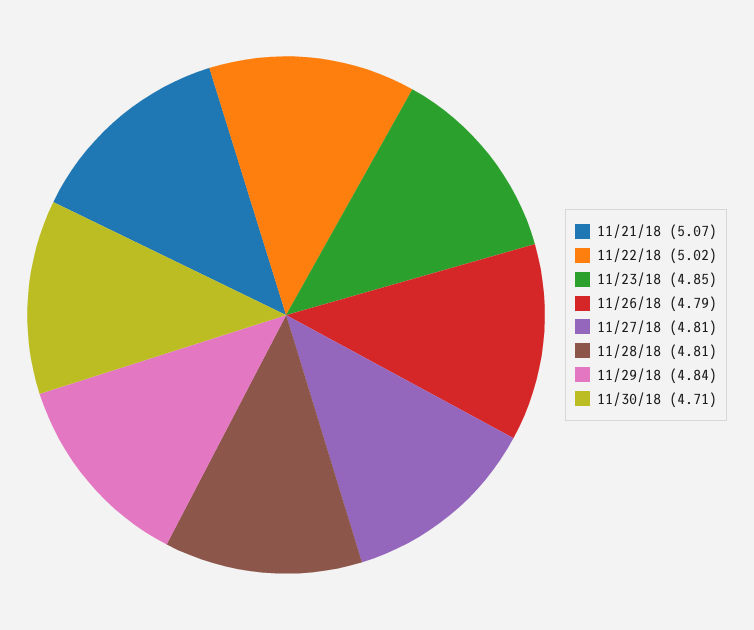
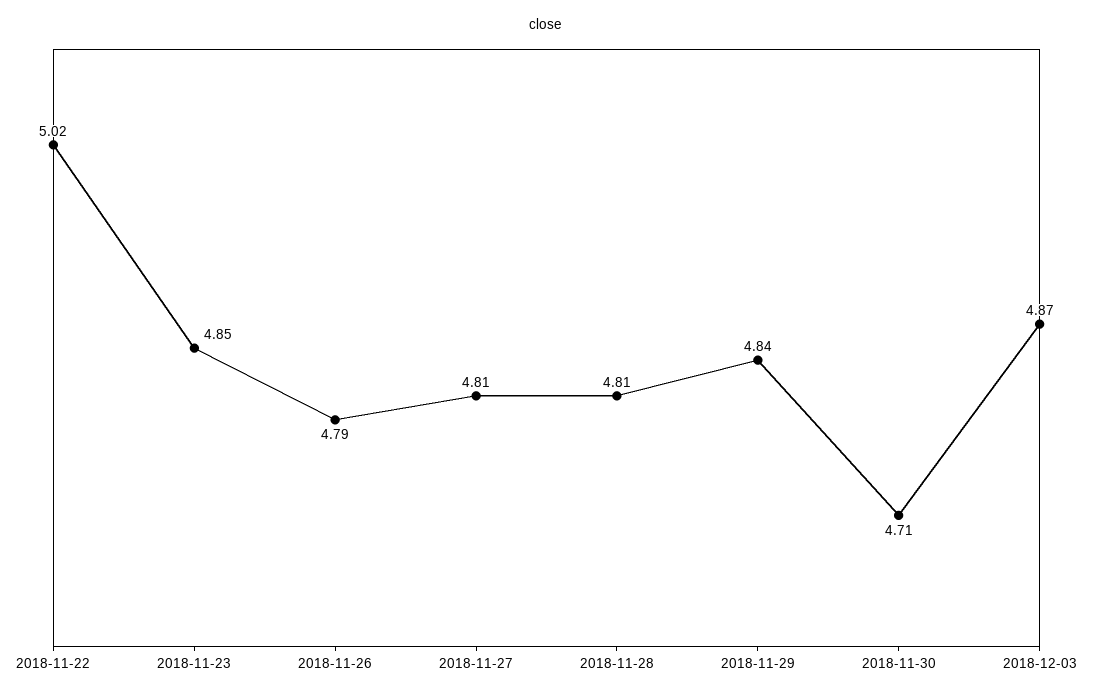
11/21/18: 5.07 -> none
2018-12-03: none -> 4.87

